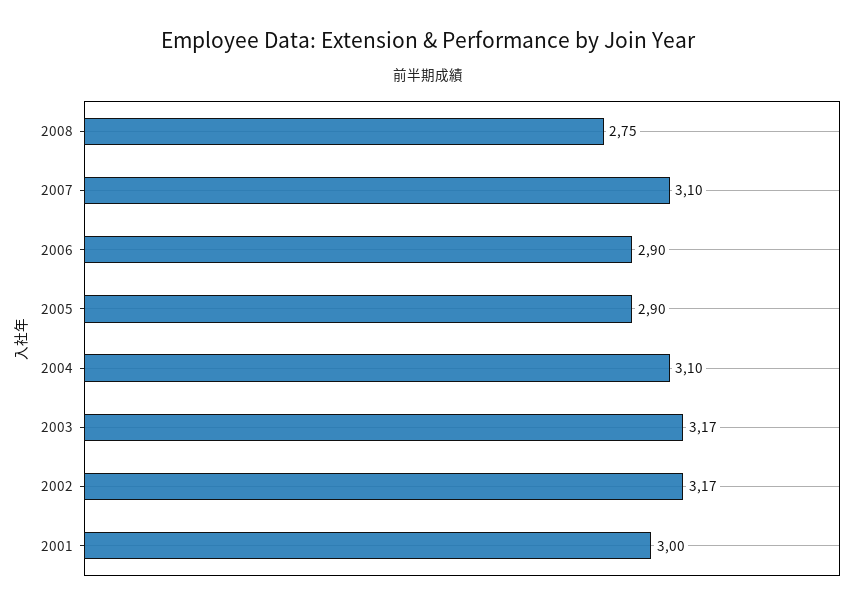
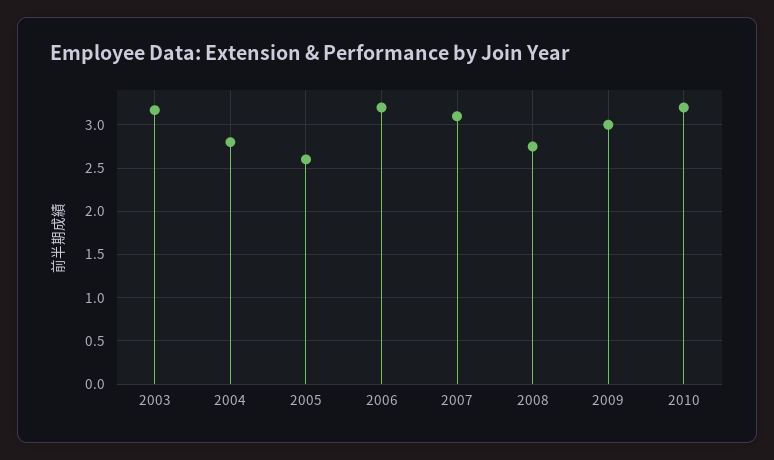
2006: 2.9 -> 3.2
2005: 2.9 -> 2.6
2004: 3.1 -> 2.8
2002: 3.17 -> none
2001: 3 -> none
2009: none -> 3
2010: none -> 3.2

